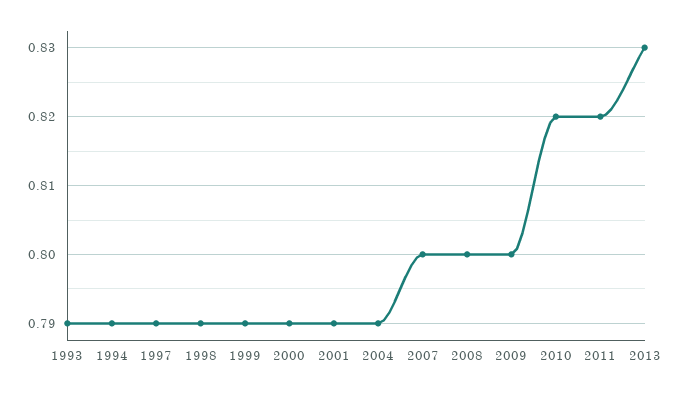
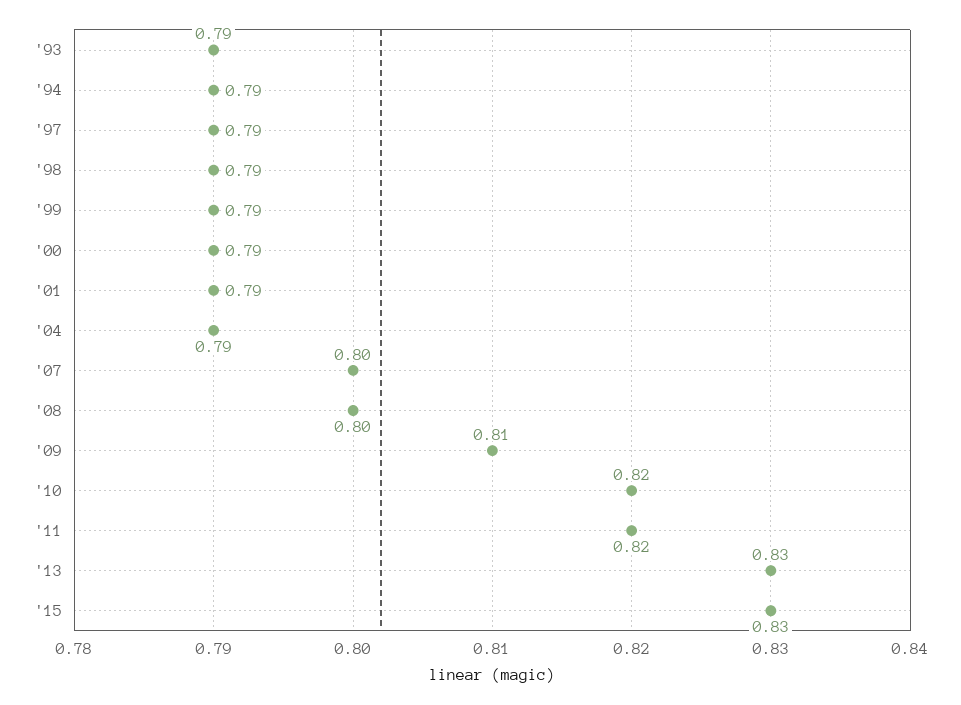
2009: 0.8 -> 0.81
'15: none -> 0.83

